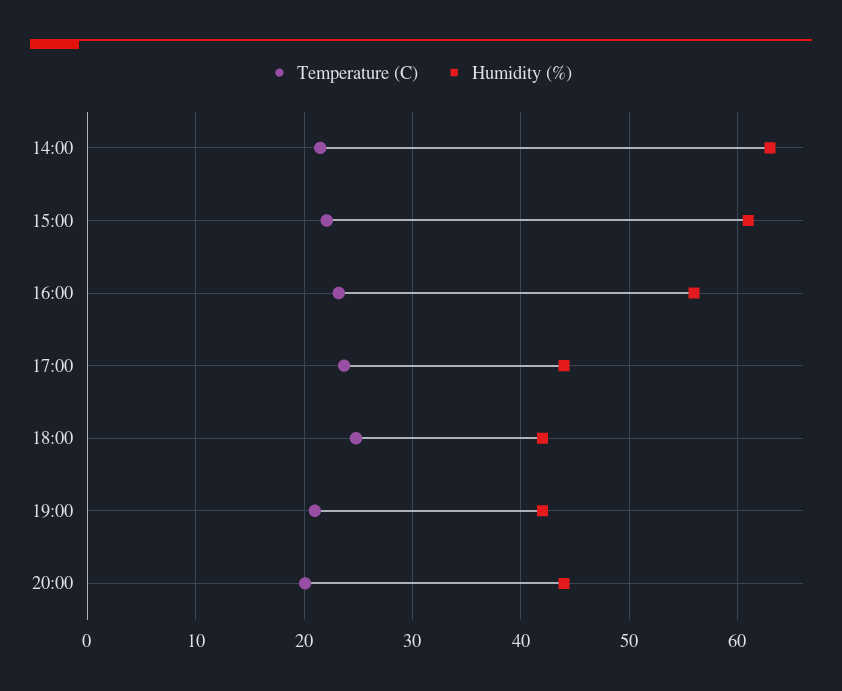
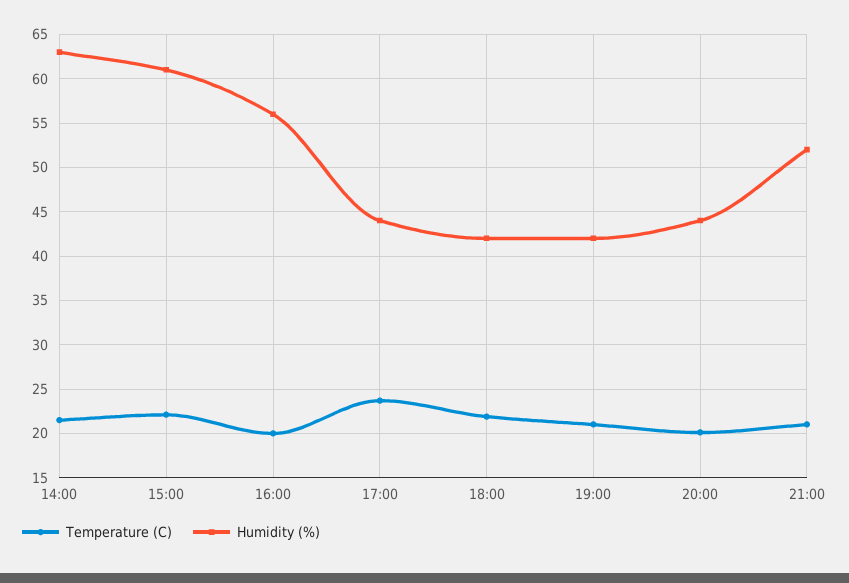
Temperature (C), 16:00: 23 -> 20
Temperature (C), 18:00: 25 -> 22
Temperature (C), 21:00: none -> 21
Humidity (%), 21:00: none -> 52

